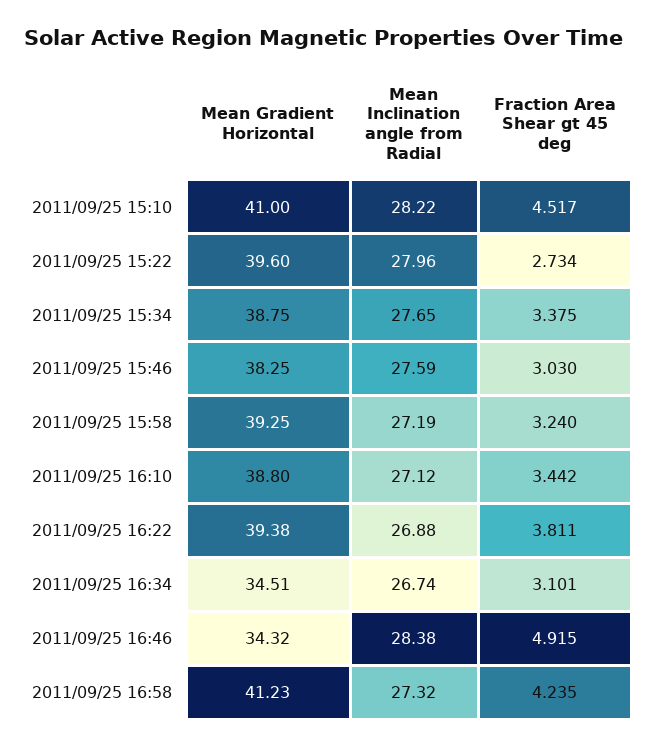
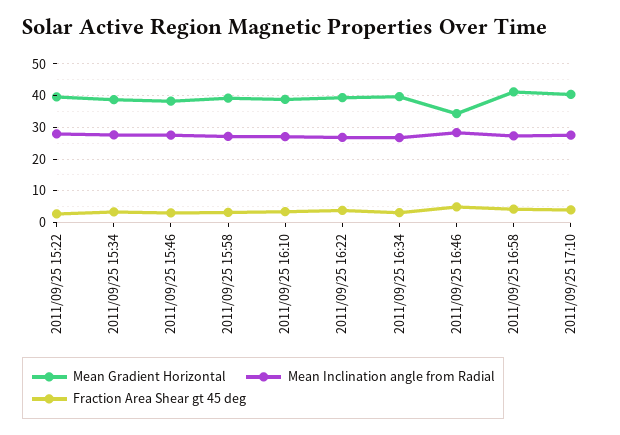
Mean Gradient Horizontal, 2011/09/25 15:10: 41 -> none
Mean Inclination angle from Radial, 2011/09/25 15:10: 28.22 -> none
Fraction Area Shear gt 45 deg, 2011/09/25 15:10: 4.517 -> none
Mean Gradient Horizontal, 2011/09/25 16:34: 34.51 -> 40
Mean Gradient Horizontal, 2011/09/25 17:10: none -> 40
Mean Inclination angle from Radial, 2011/09/25 17:10: none -> 28
Fraction Area Shear gt 45 deg, 2011/09/25 17:10: none -> 4

